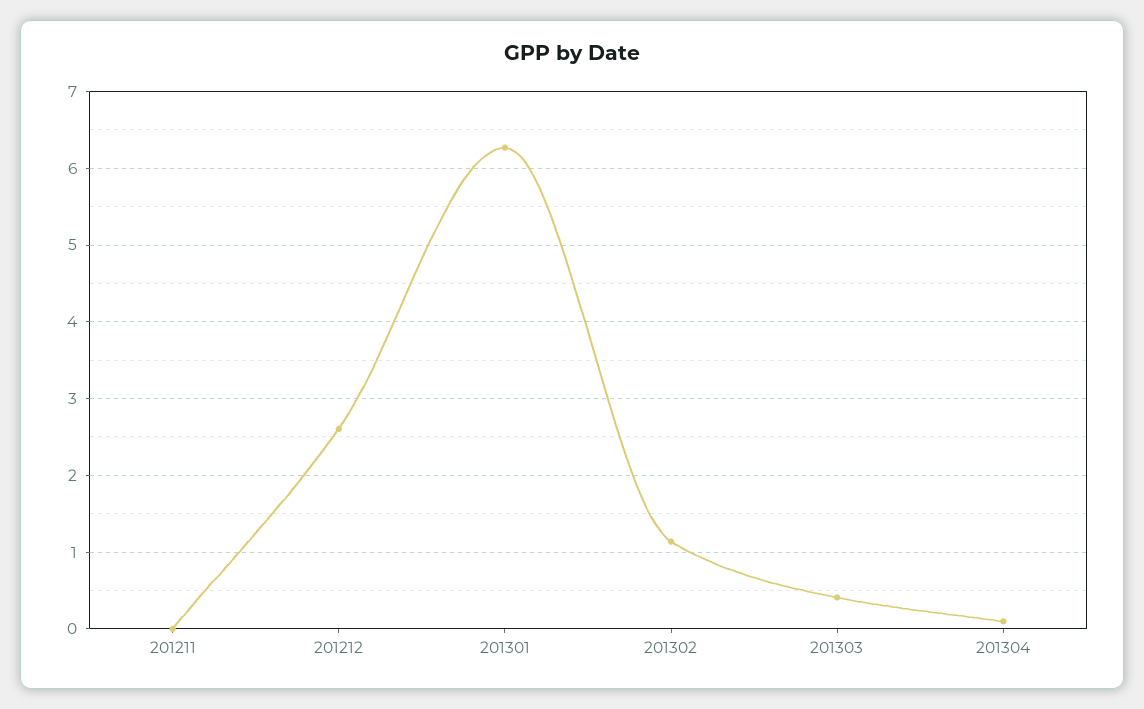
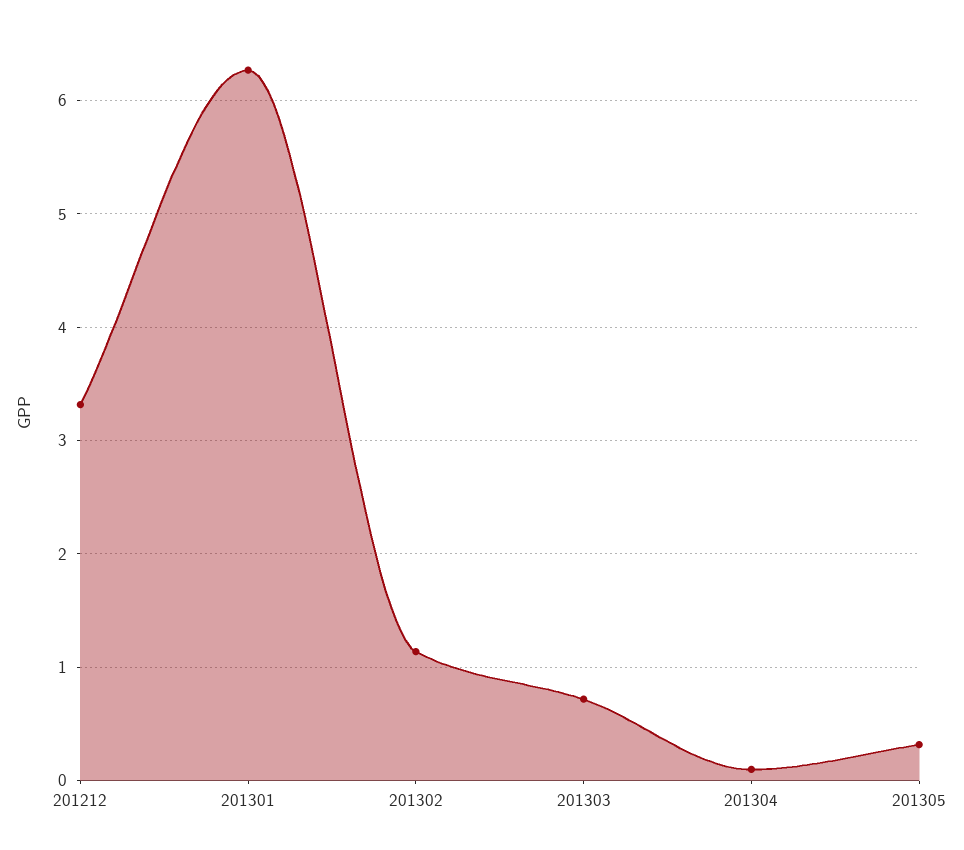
201211: 0 -> none
201212: 2.6 -> 3.3
201303: 0.4 -> 0.7
201305: none -> 0.3

